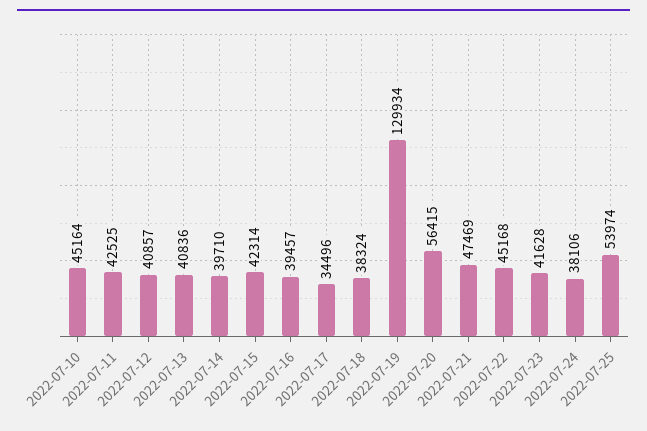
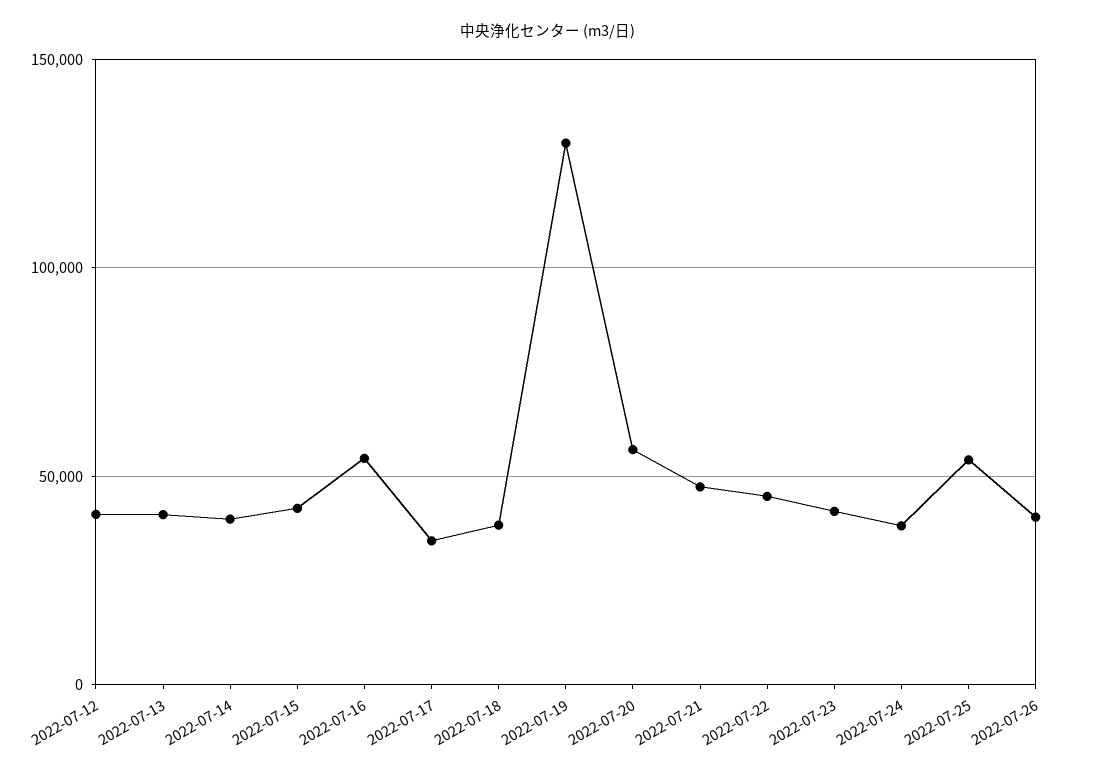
2022-07-10: 45164 -> none
2022-07-11: 42525 -> none
2022-07-16: 39457 -> 55000
2022-07-26: none -> 40000

